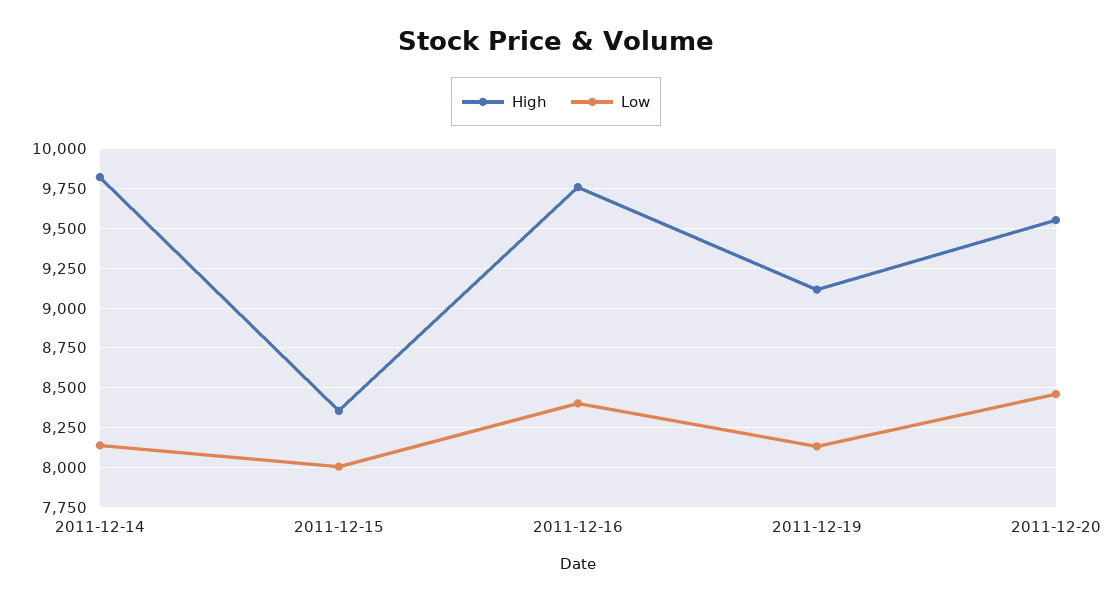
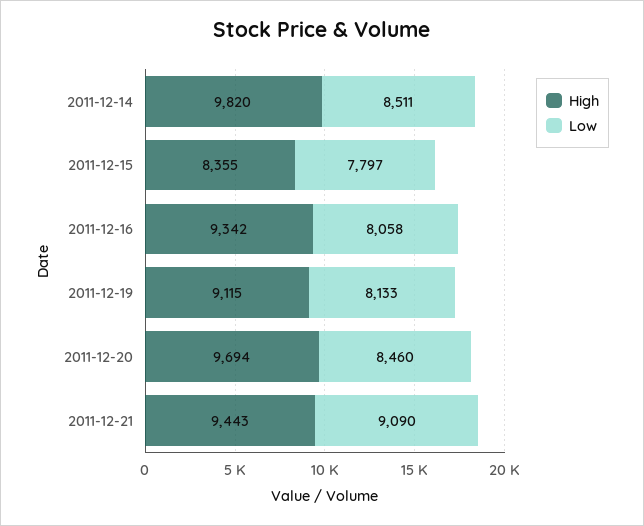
Low, 2011-12-14: 8150 -> 8511
Low, 2011-12-15: 8000 -> 7797
High, 2011-12-16: 9750 -> 9342
Low, 2011-12-16: 8400 -> 8058
High, 2011-12-20: 9550 -> 9694
High, 2011-12-21: none -> 9443
Low, 2011-12-21: none -> 9090

